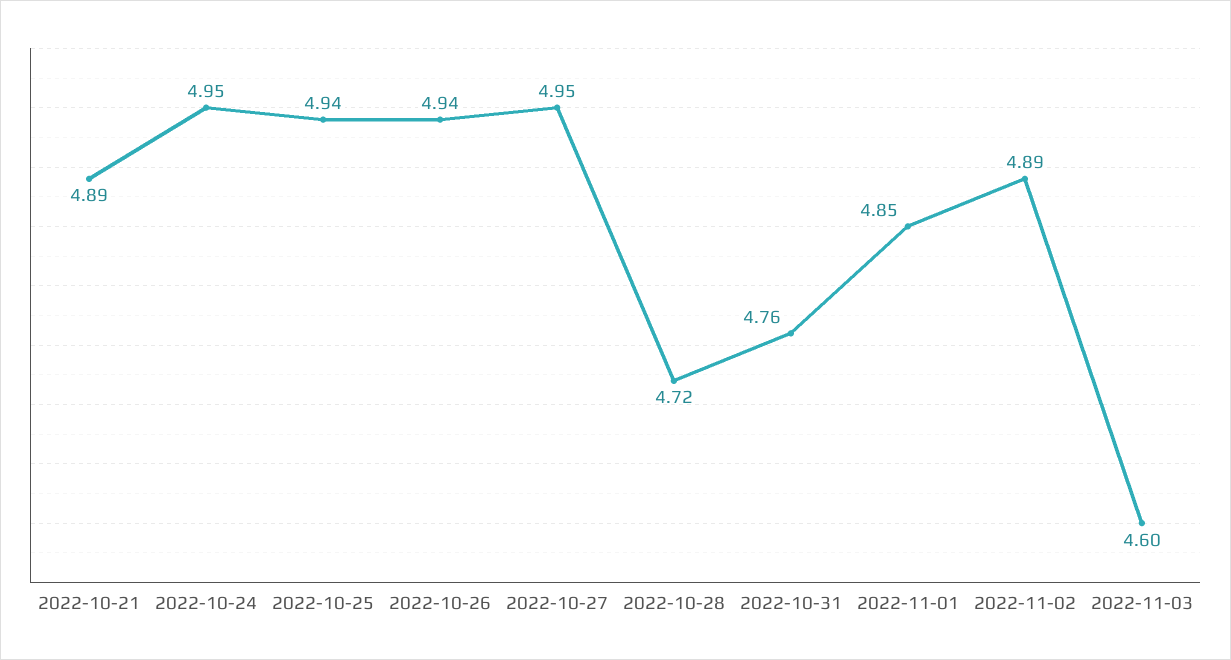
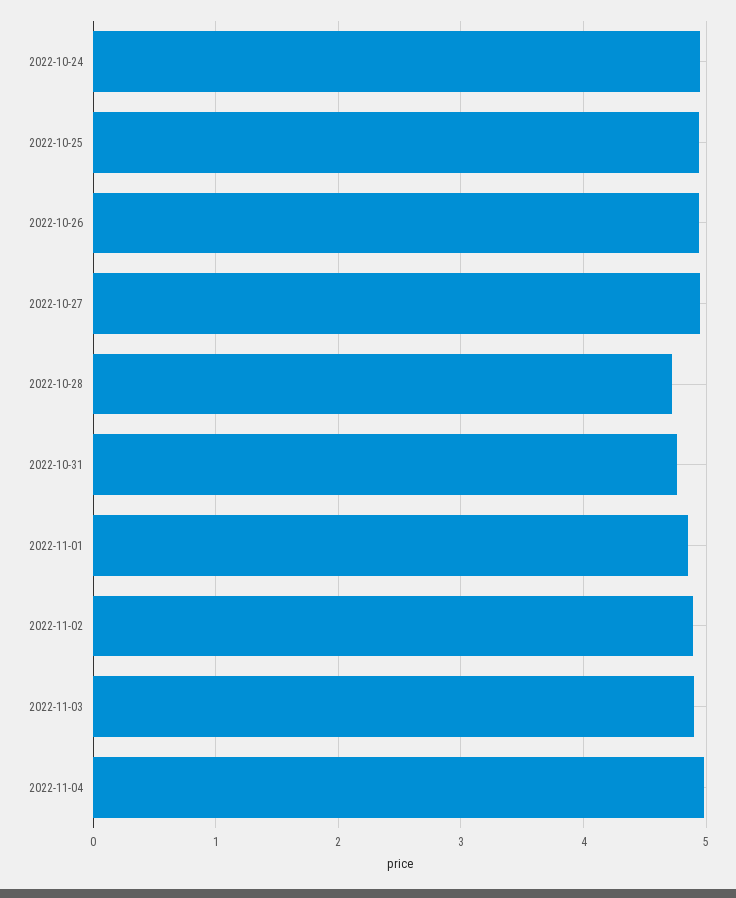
2022-10-21: 4.89 -> none
2022-11-03: 4.6 -> 4.9
2022-11-04: none -> 5

